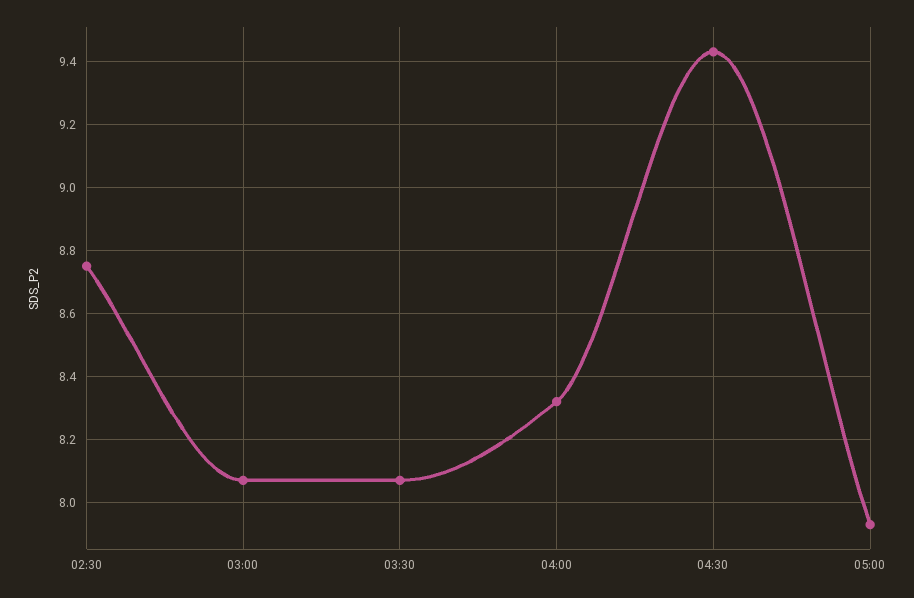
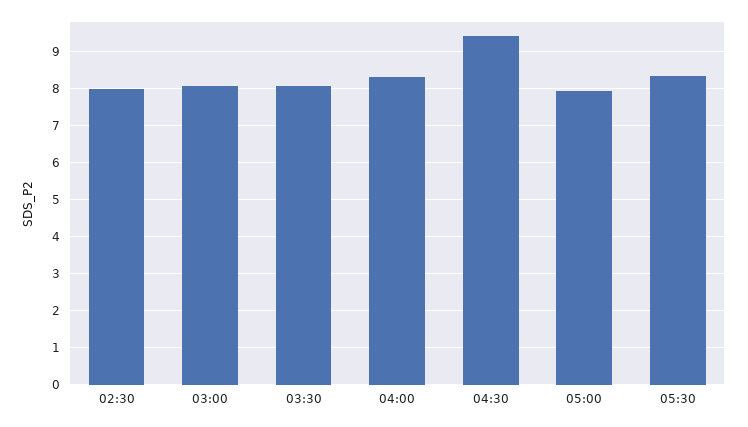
02:30: 8.75 -> 8
05:30: none -> 8.4

